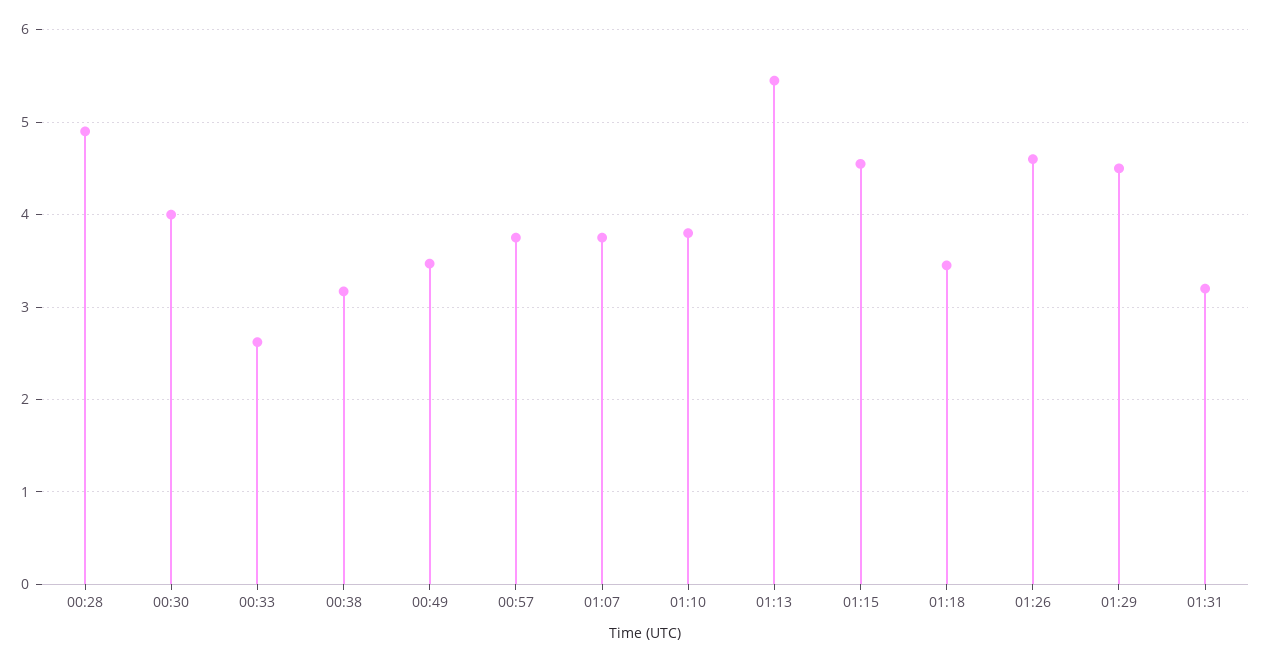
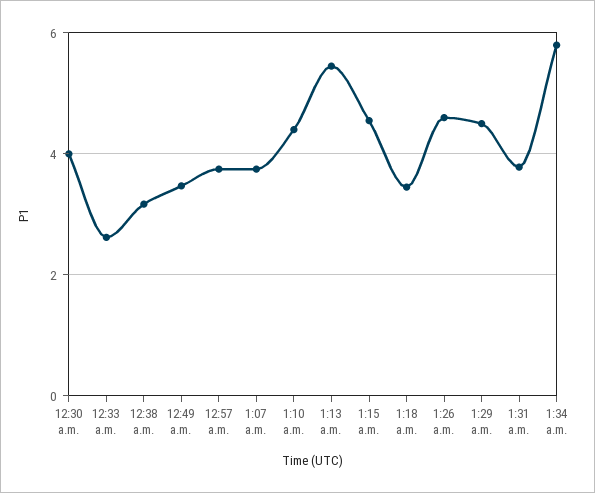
00:28: 4.9 -> none
01:10: 3.8 -> 4.4
01:31: 3.2 -> 3.8
1:34 a.m.: none -> 5.8

